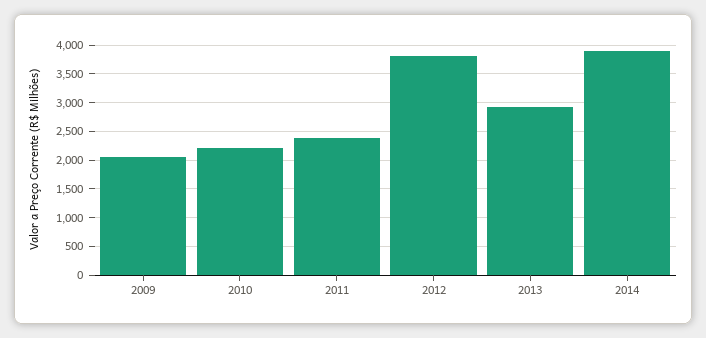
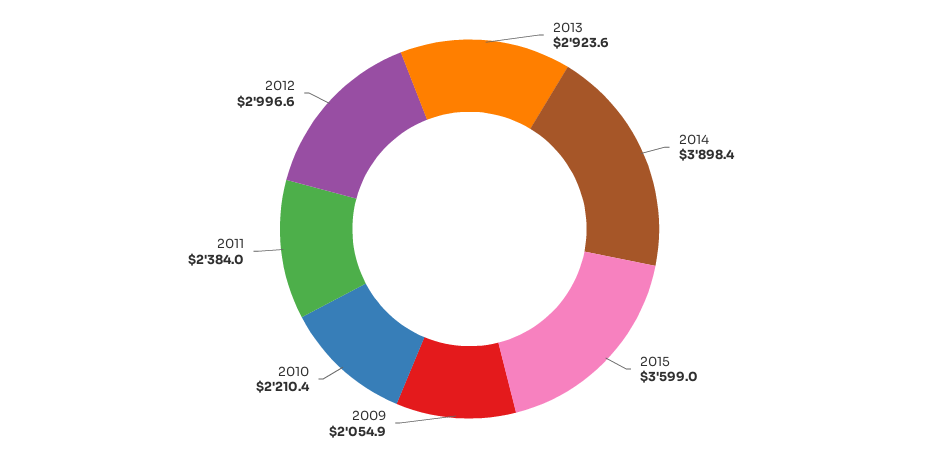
2012: 3750 -> 2996.6
2015: none -> 3599

